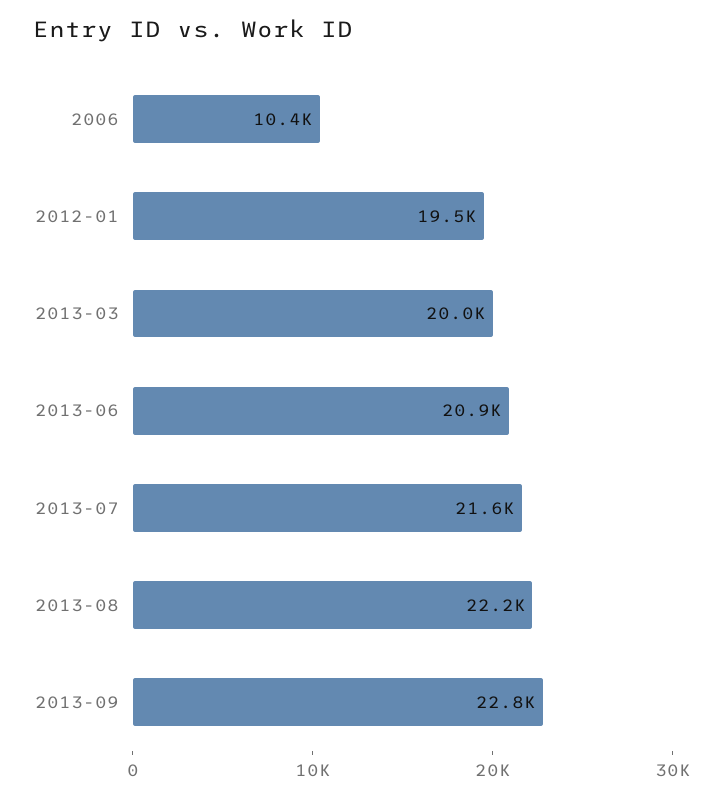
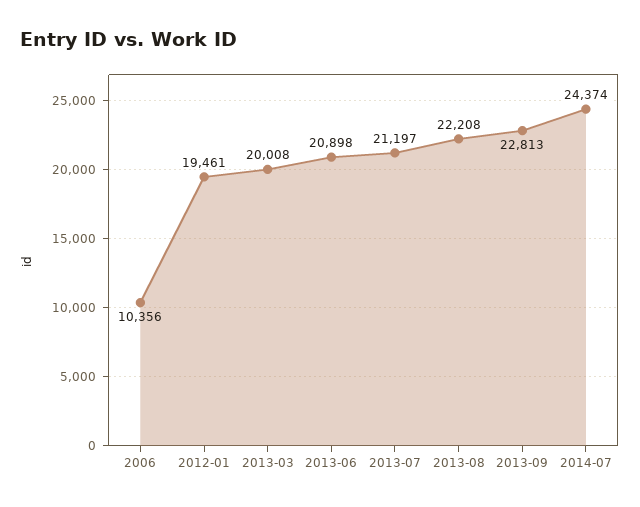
2013-07: 21600 -> 21197
2014-07: none -> 24374

